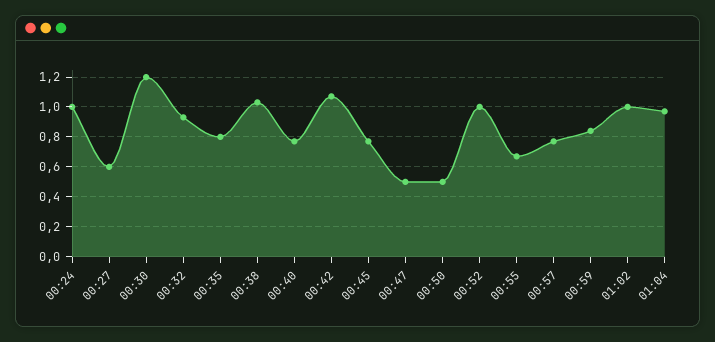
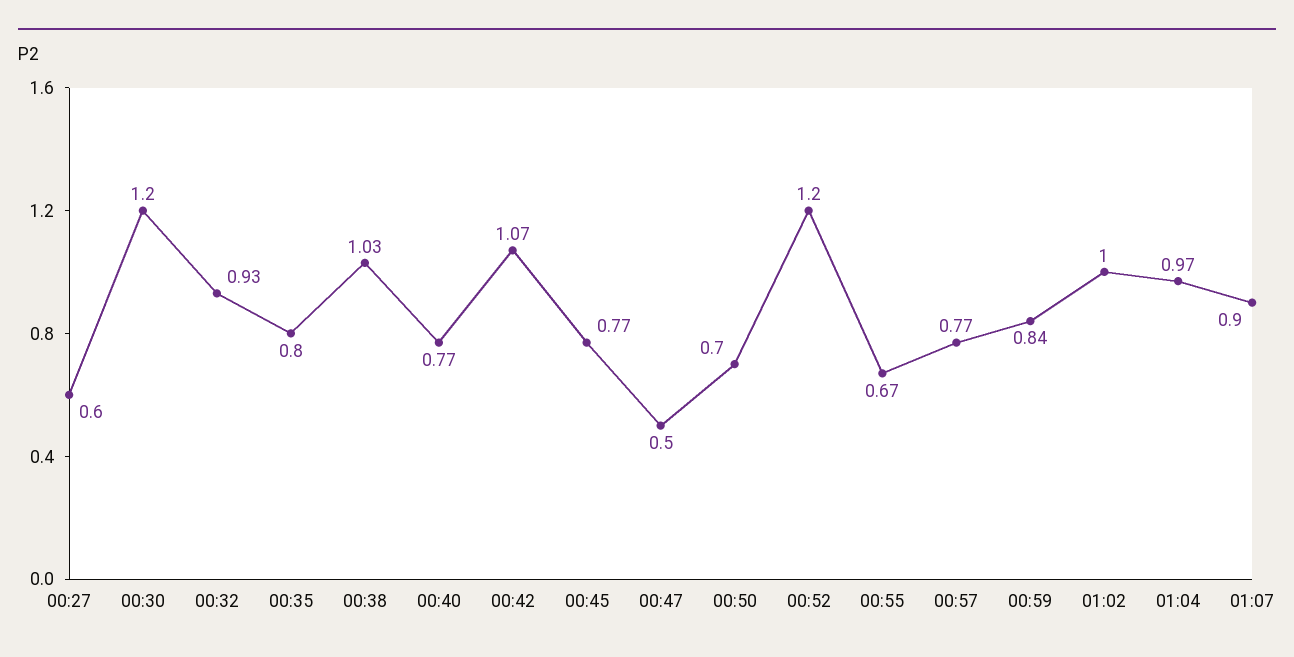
00:24: 1 -> none
00:50: 0.5 -> 0.7
00:52: 1 -> 1.2
01:07: none -> 0.9

